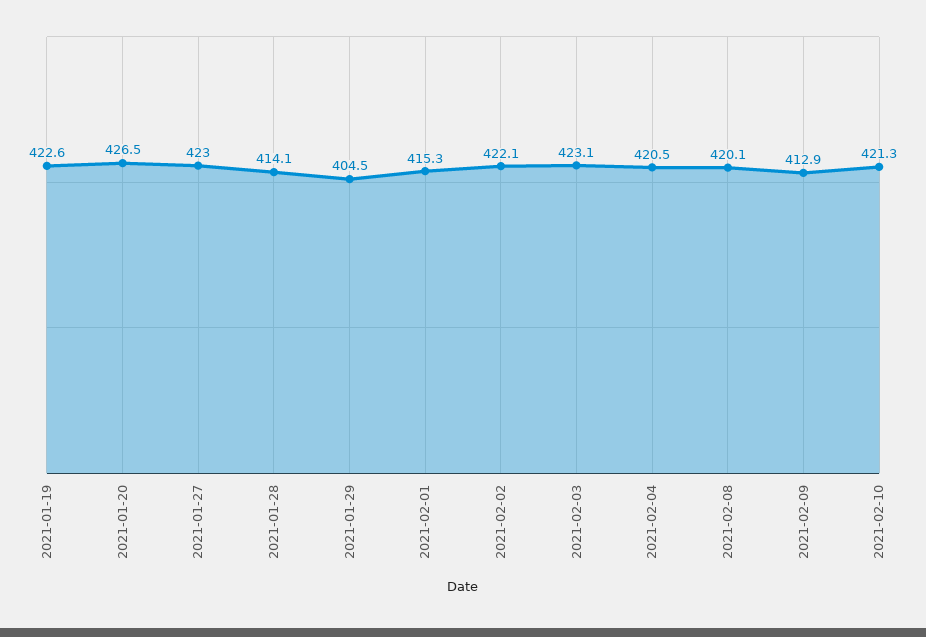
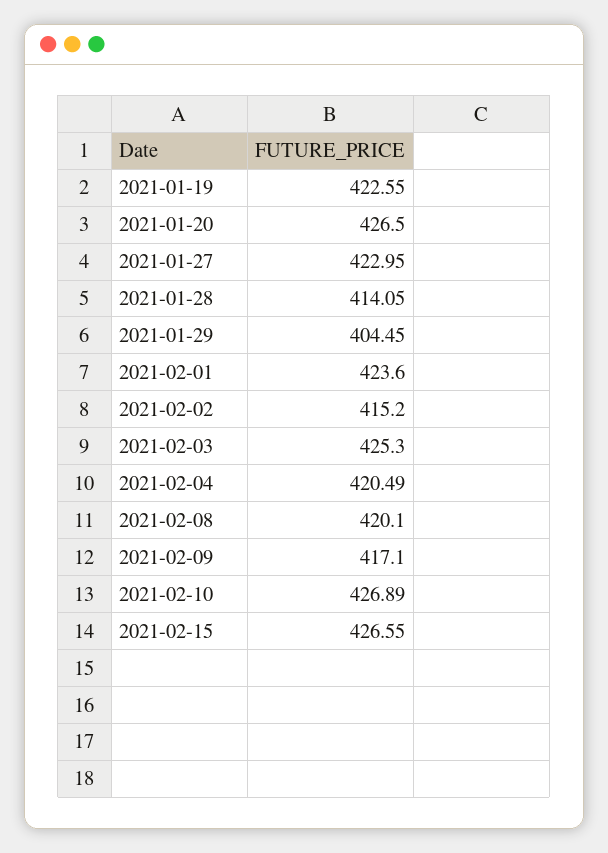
2021-02-01: 415.3 -> 423.6
2021-02-02: 422.1 -> 415.2
2021-02-03: 423.1 -> 425.3
2021-02-09: 412.9 -> 417.1
2021-02-10: 421.3 -> 426.89
2021-02-15: none -> 426.55

